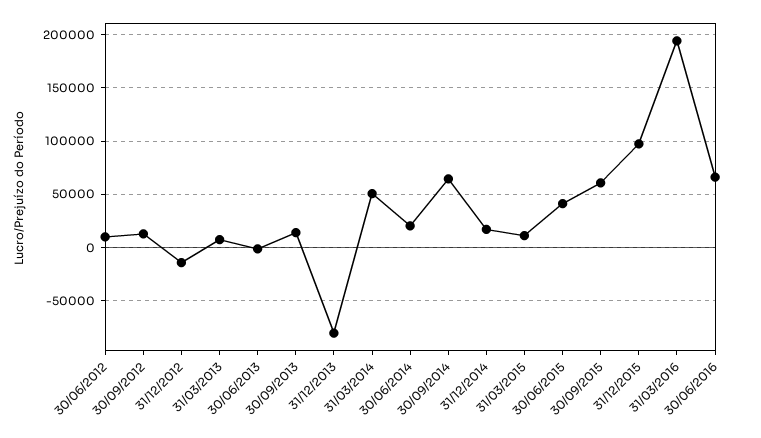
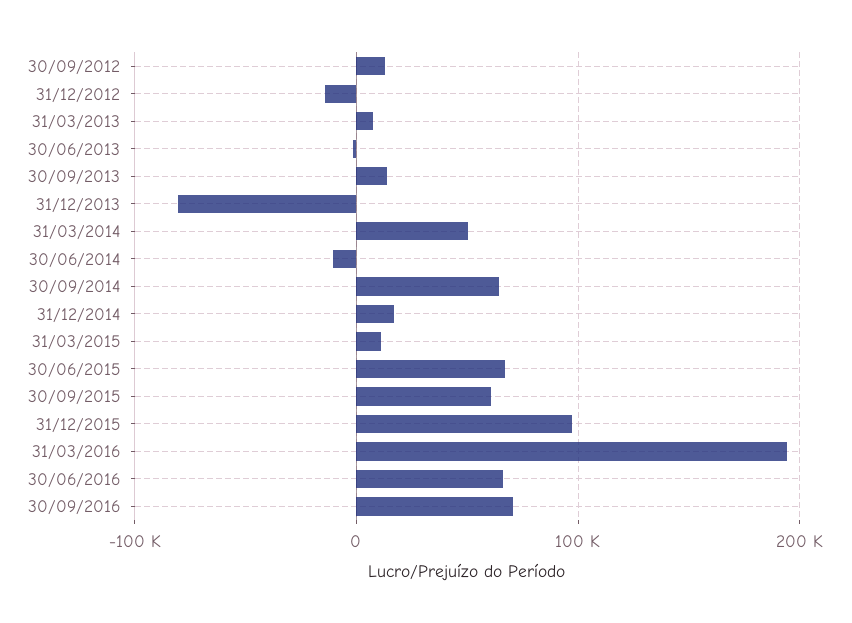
30/06/2012: 10000 -> none
30/06/2014: 20000 -> -10000
30/06/2015: 40000 -> 70000
30/09/2016: none -> 70000

